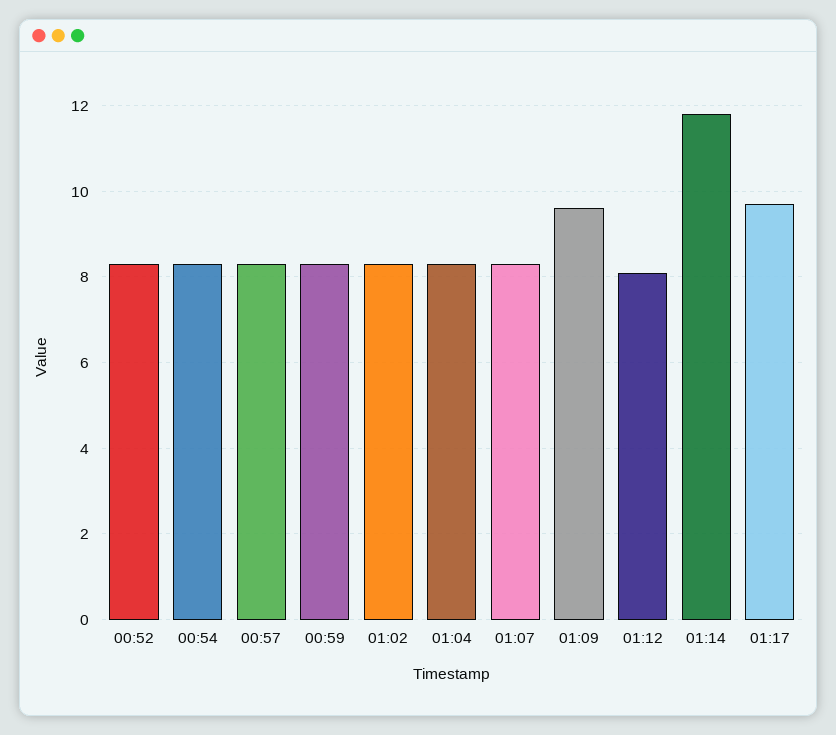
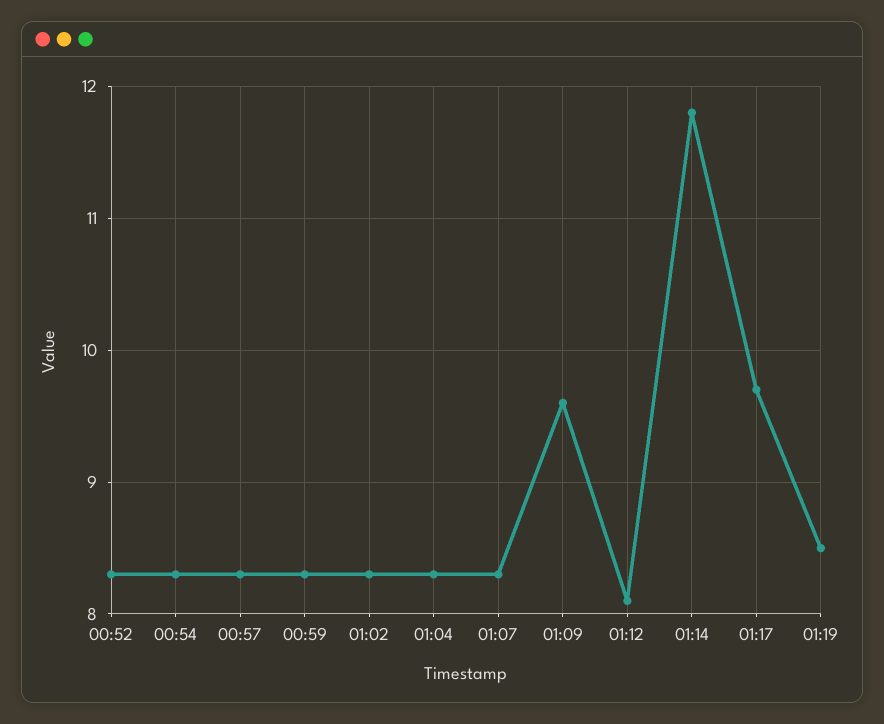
01:19: none -> 8.5

